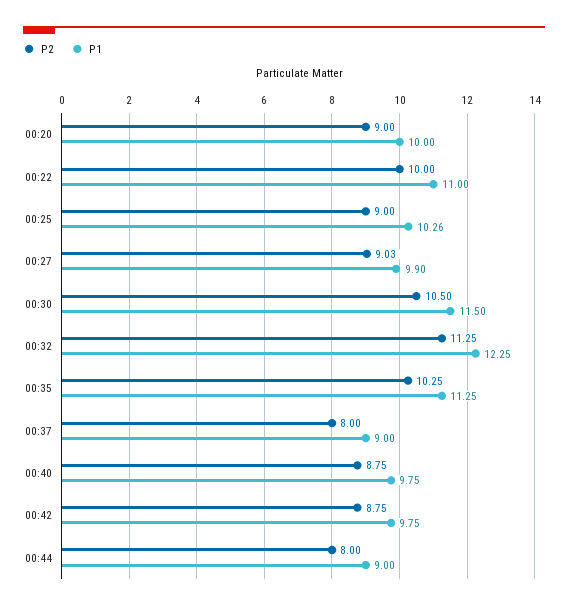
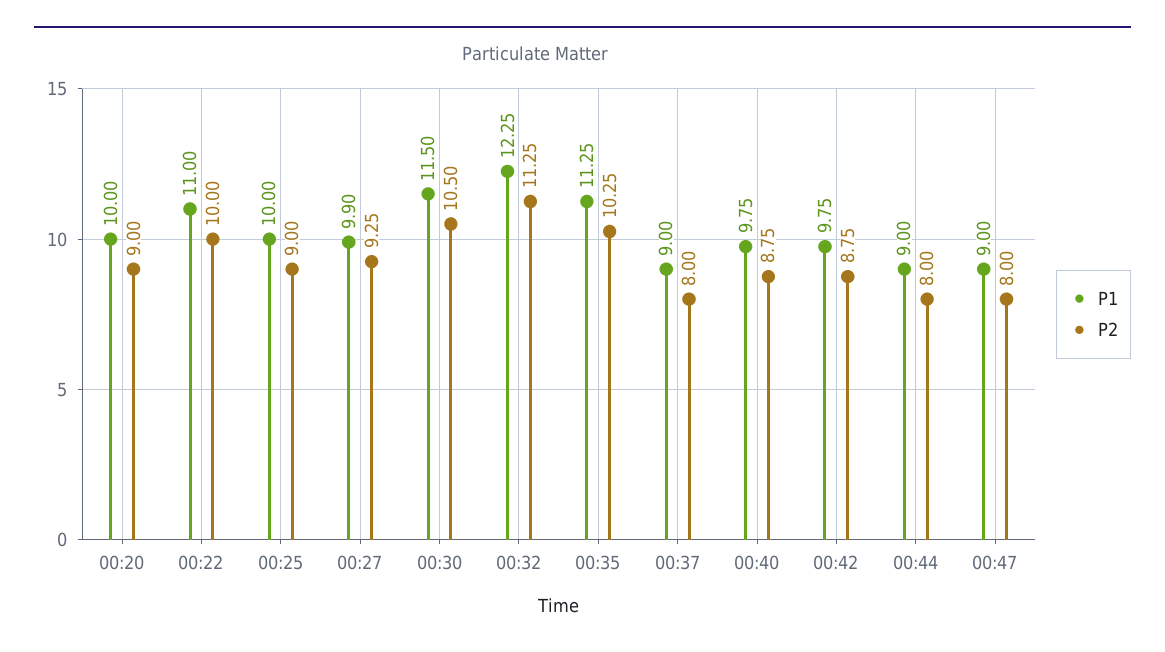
P1, 00:25: 10.26 -> 10
P2, 00:27: 9.03 -> 9.25
P1, 00:47: none -> 9
P2, 00:47: none -> 8

